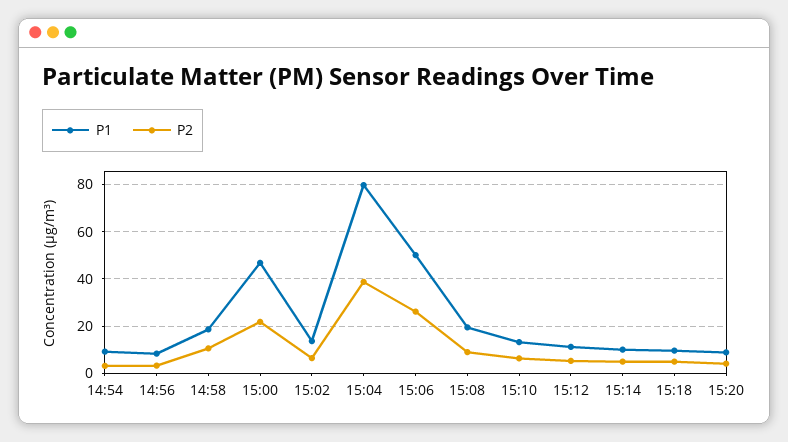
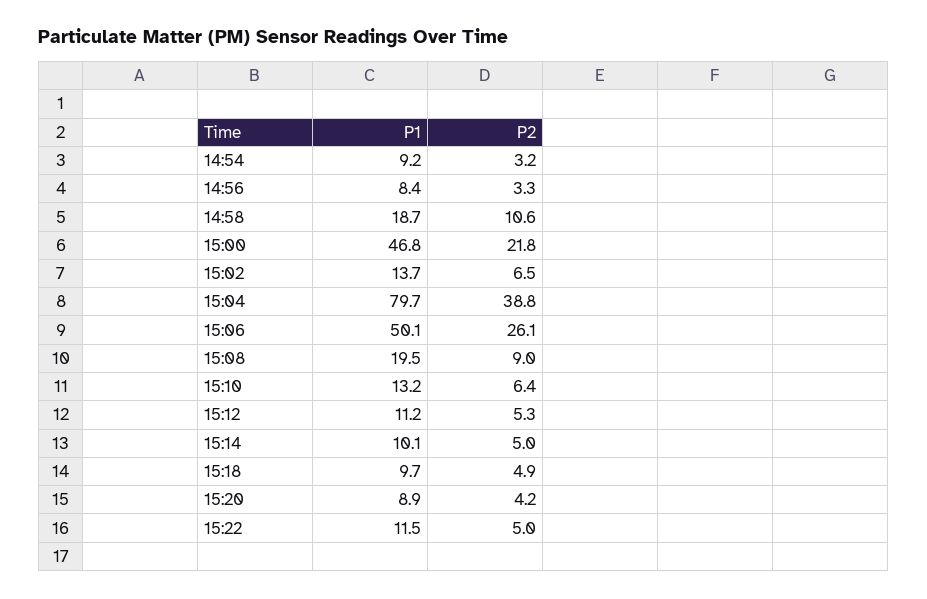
P1, 15:22: none -> 11.5
P2, 15:22: none -> 5

